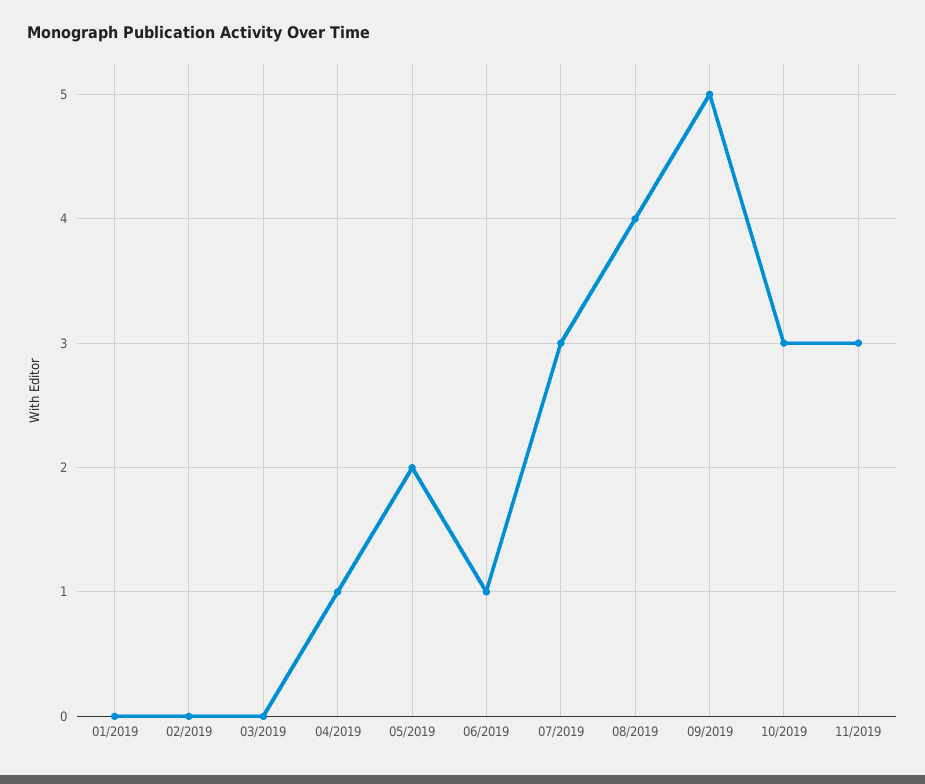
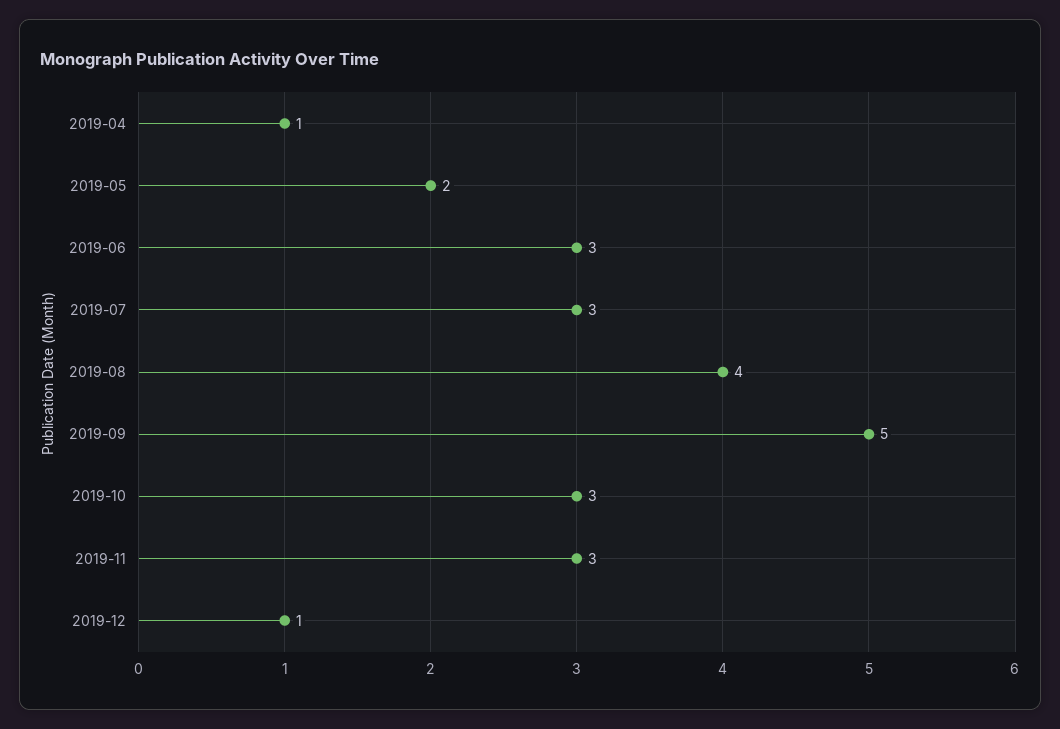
01/2019: 0 -> none
02/2019: 0 -> none
03/2019: 0 -> none
06/2019: 1 -> 3
2019-12: none -> 1

